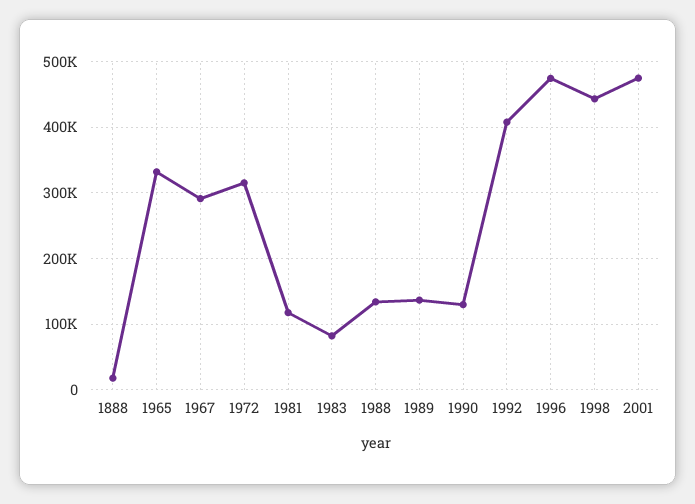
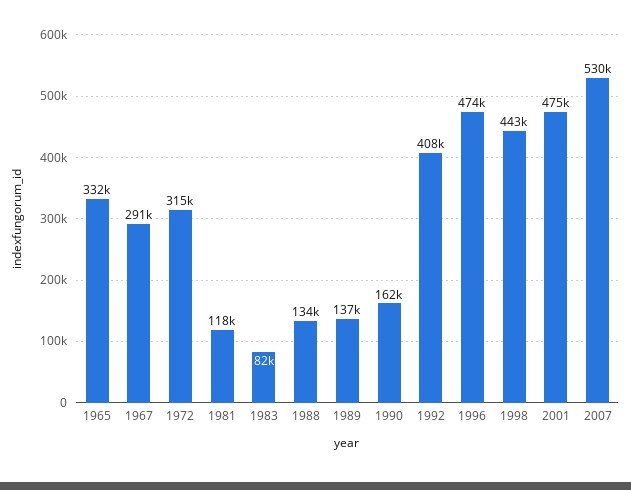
1888: 20000 -> none
1990: 130000 -> 162000
2007: none -> 530000

